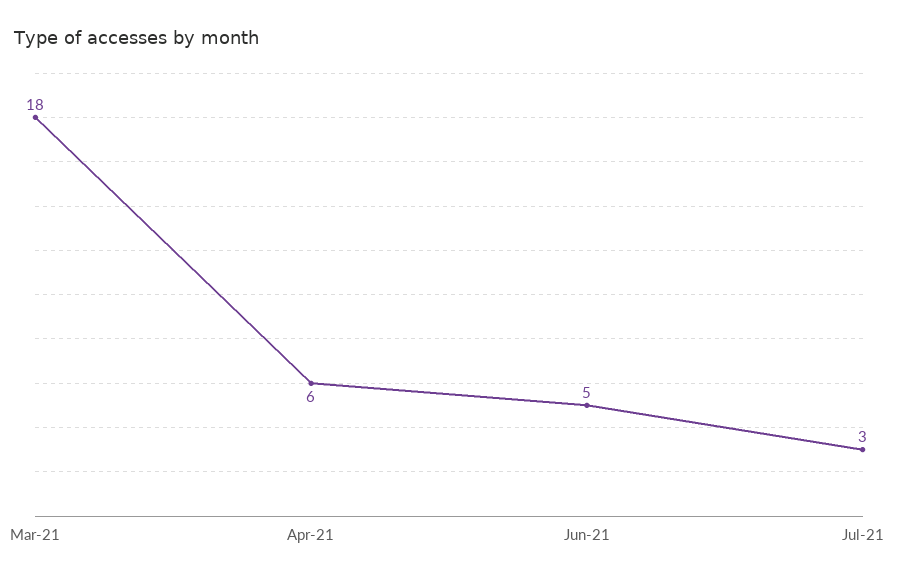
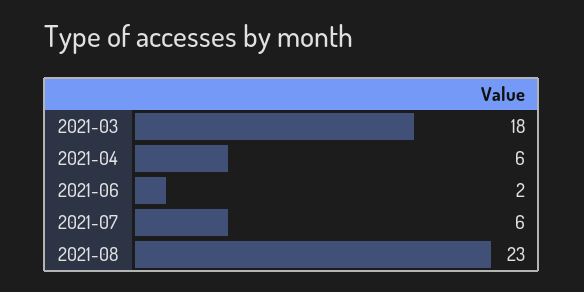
Jun-21: 5 -> 2
Jul-21: 3 -> 6
2021-08: none -> 23

